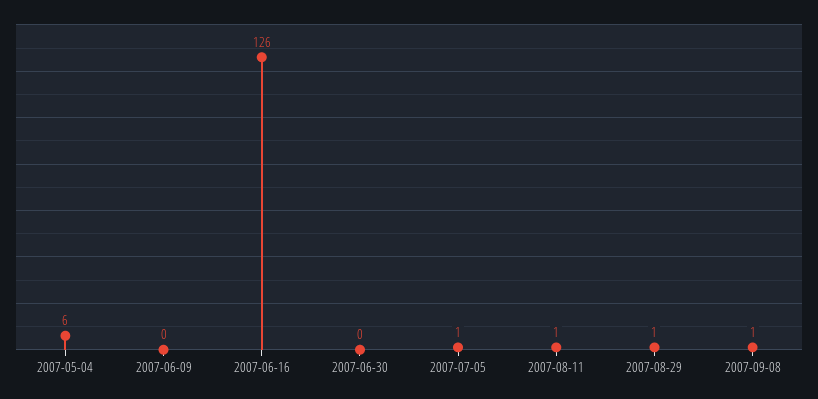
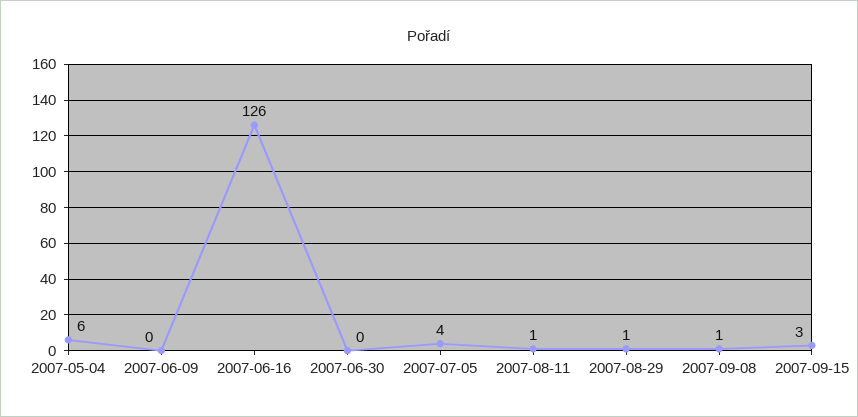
2007-07-05: 1 -> 4
2007-09-15: none -> 3

